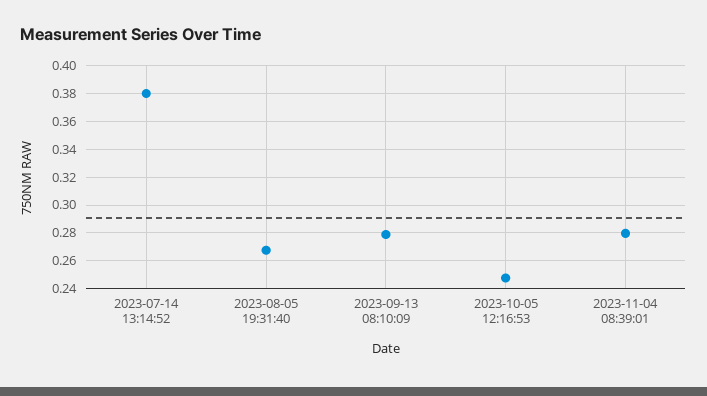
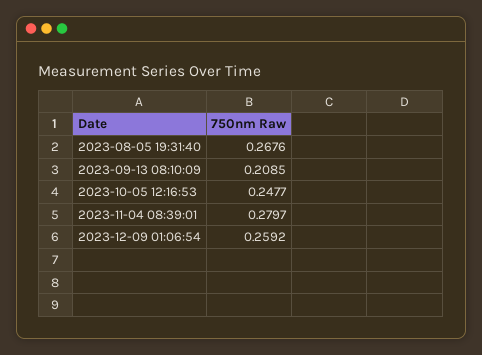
2023-07-14 13:14:52: 0.38 -> none
2023-09-13 08:10:09: 0.28 -> 0.2085
2023-12-09 01:06:54: none -> 0.2592

